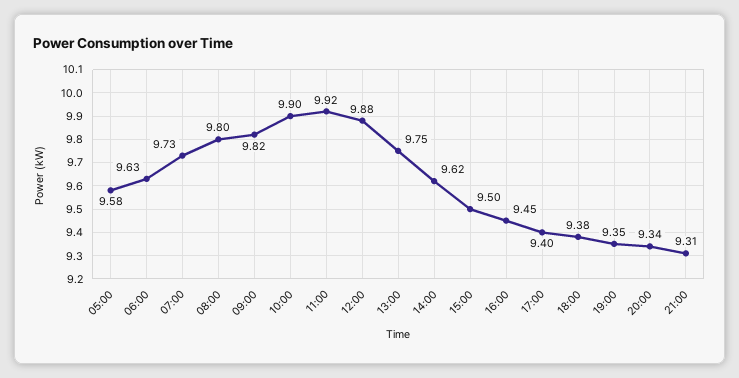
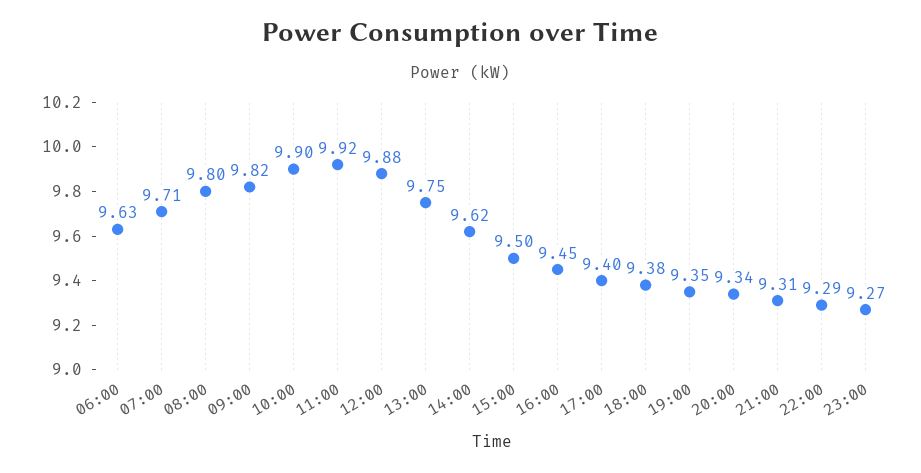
05:00: 9.58 -> none
07:00: 9.73 -> 9.71
22:00: none -> 9.29
23:00: none -> 9.27

